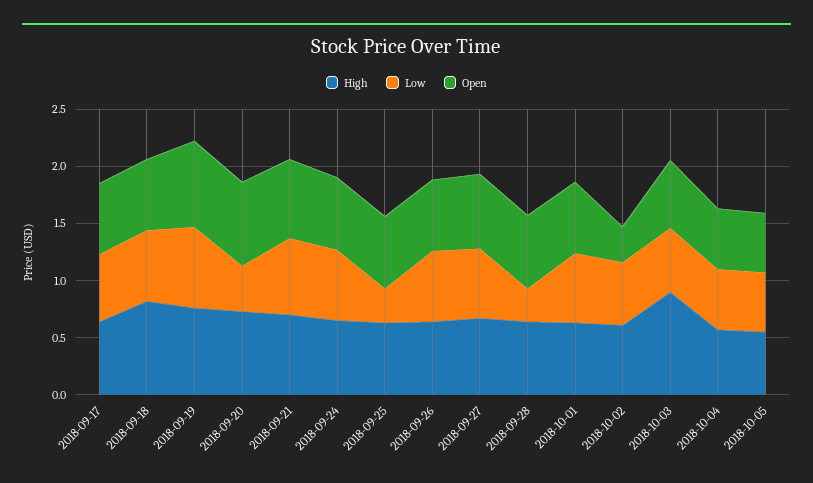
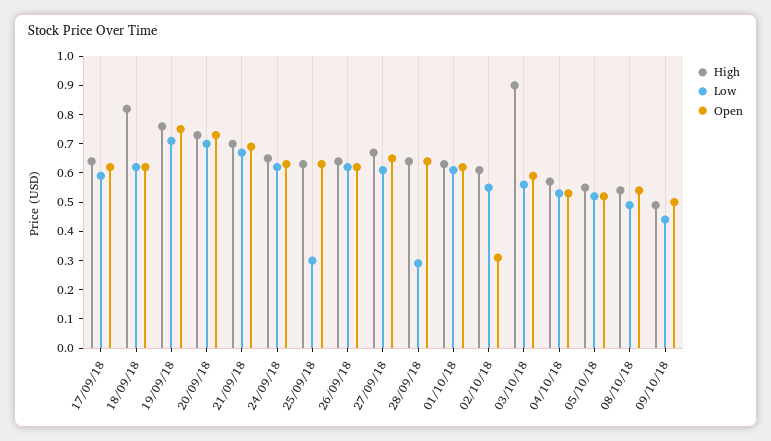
Low, 2018-09-20: 0.4 -> 0.7
High, 08/10/18: none -> 0.55
Low, 08/10/18: none -> 0.5
Open, 08/10/18: none -> 0.55
High, 09/10/18: none -> 0.5
Low, 09/10/18: none -> 0.45
Open, 09/10/18: none -> 0.5

